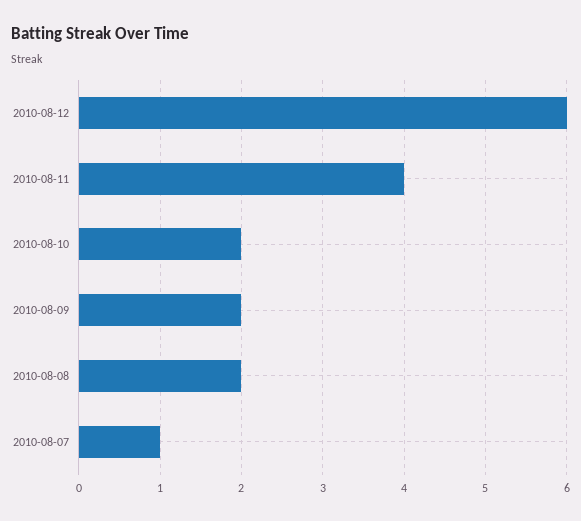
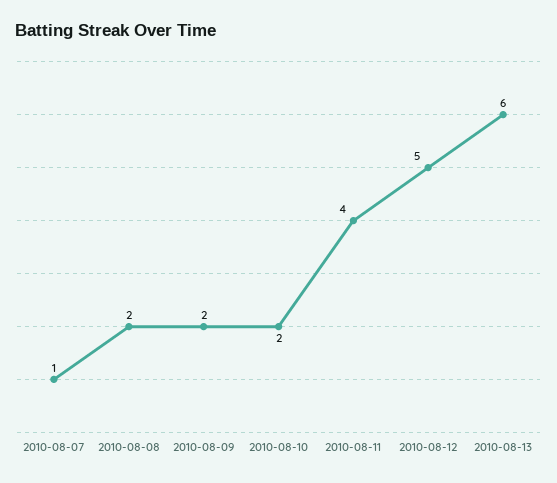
2010-08-12: 6 -> 5
2010-08-13: none -> 6

